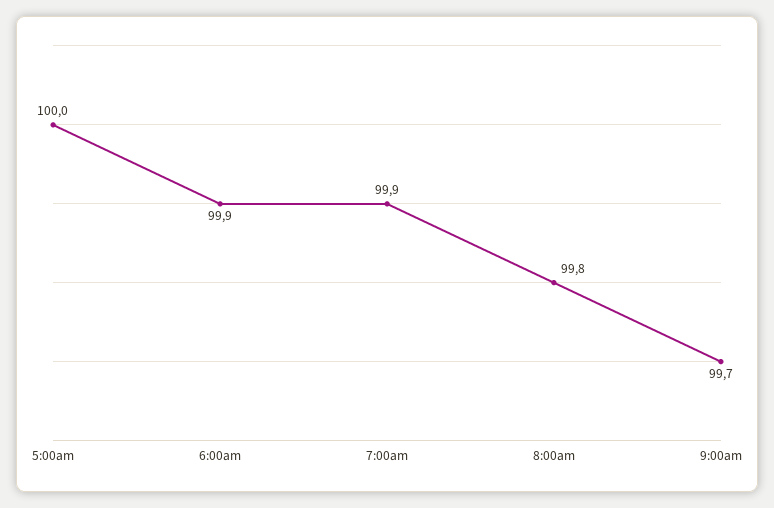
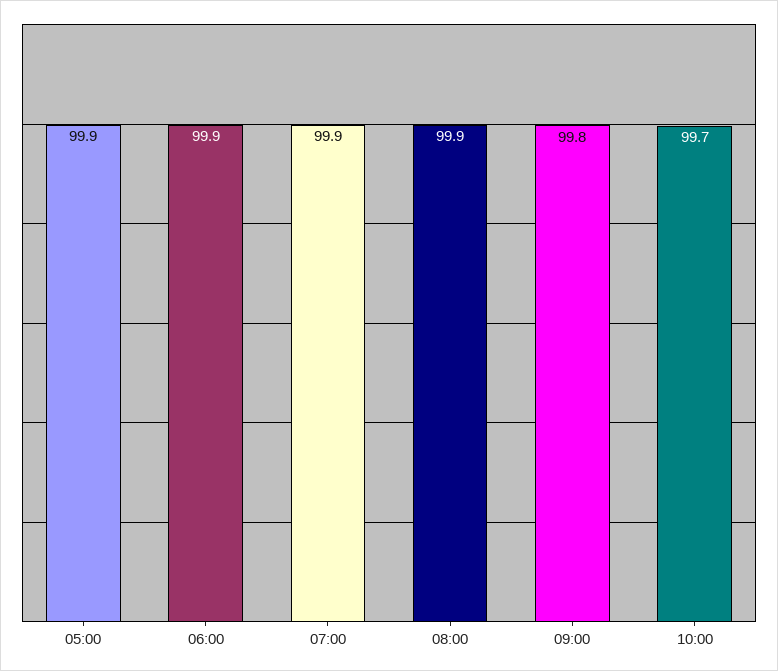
5:00am: 100 -> 99.9
8:00am: 99.8 -> 99.9
9:00am: 99.7 -> 99.8
10:00: none -> 99.7

